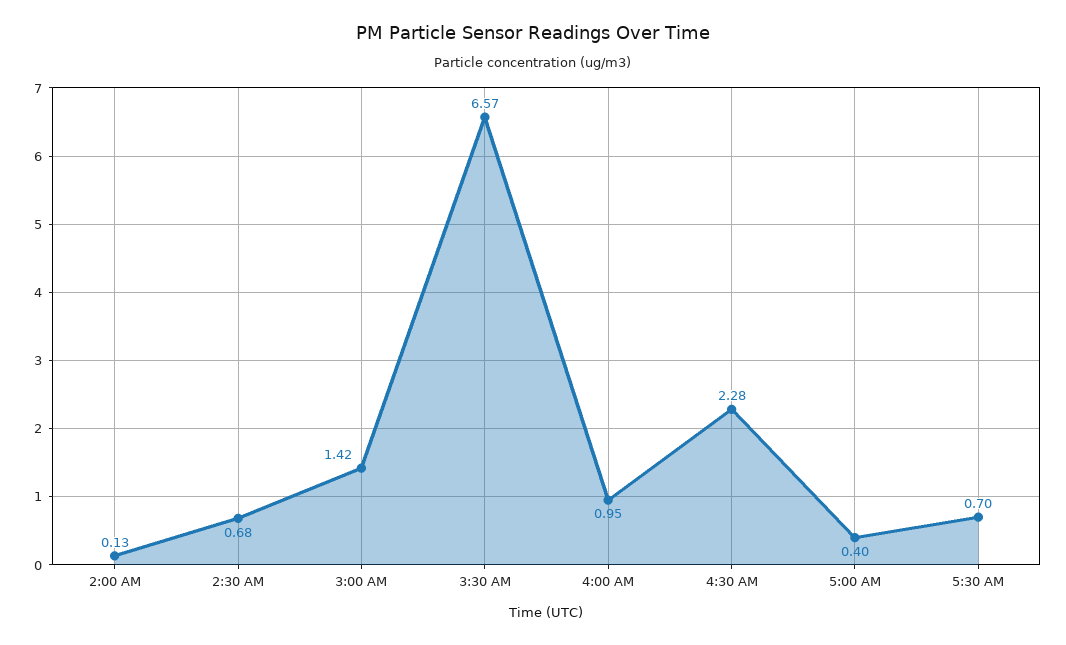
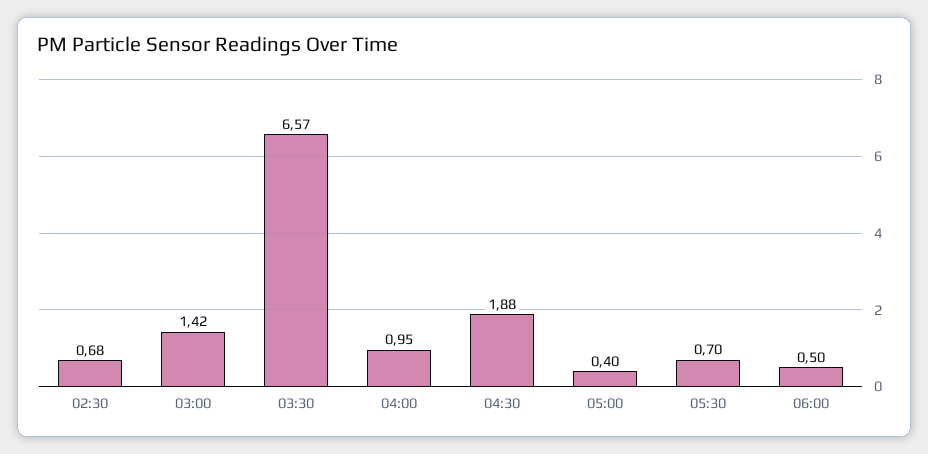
2:00 AM: 0.13 -> none
4:30 AM: 2.28 -> 1.88
06:00: none -> 0.5

